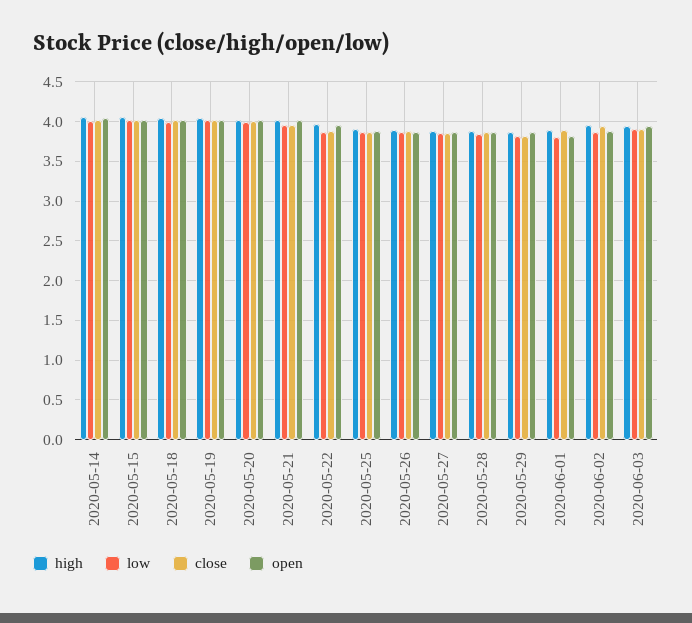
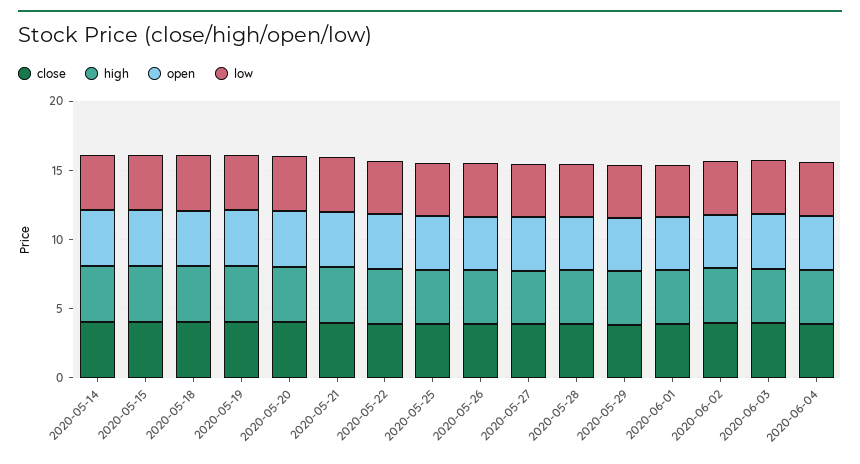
close, 2020-06-04: none -> 4
high, 2020-06-04: none -> 4
open, 2020-06-04: none -> 4
low, 2020-06-04: none -> 4

